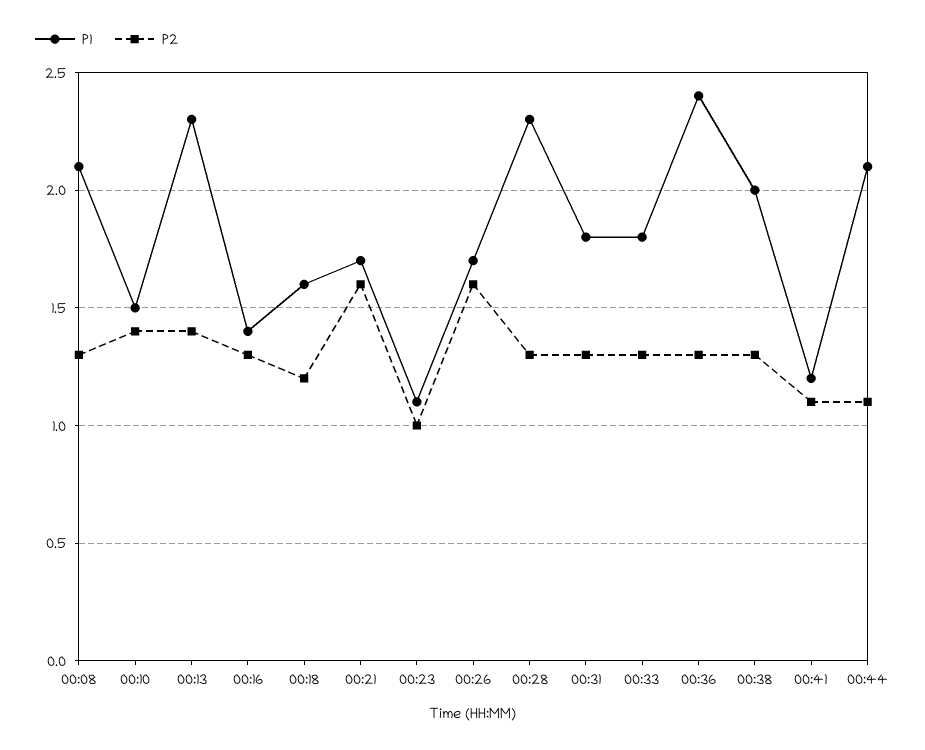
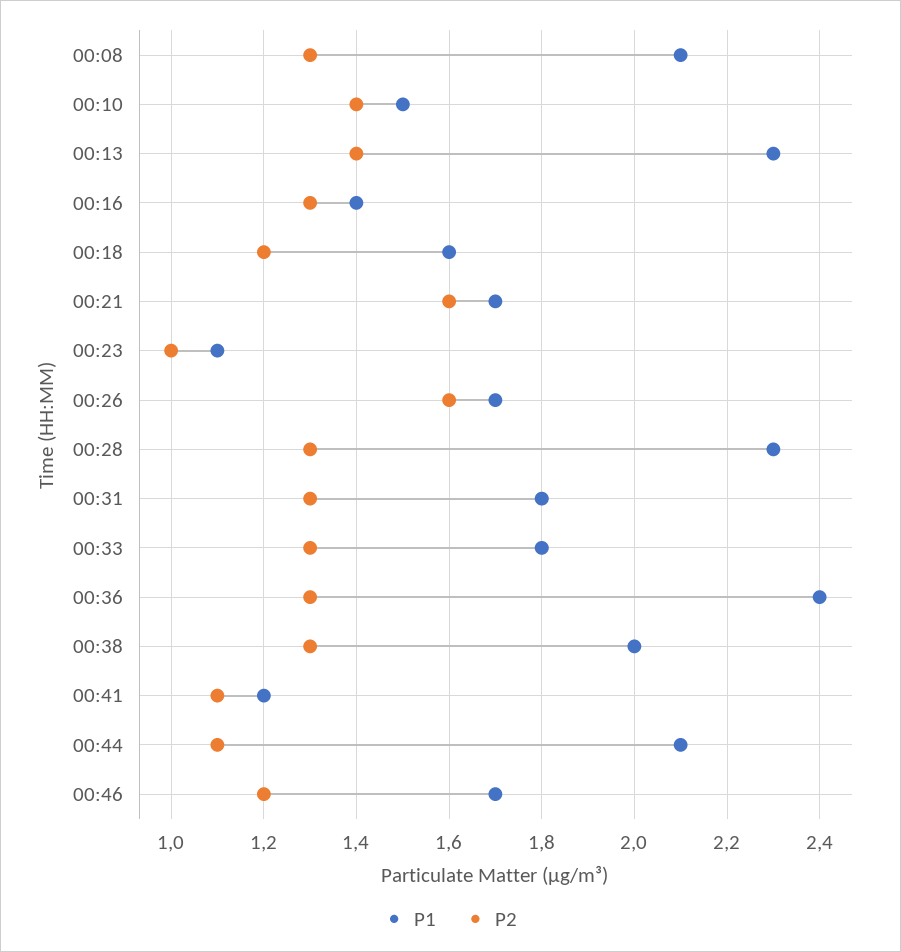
P1, 00:46: none -> 1.7
P2, 00:46: none -> 1.2

